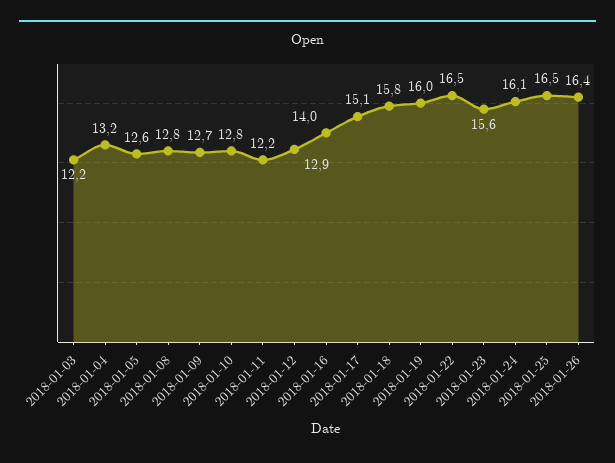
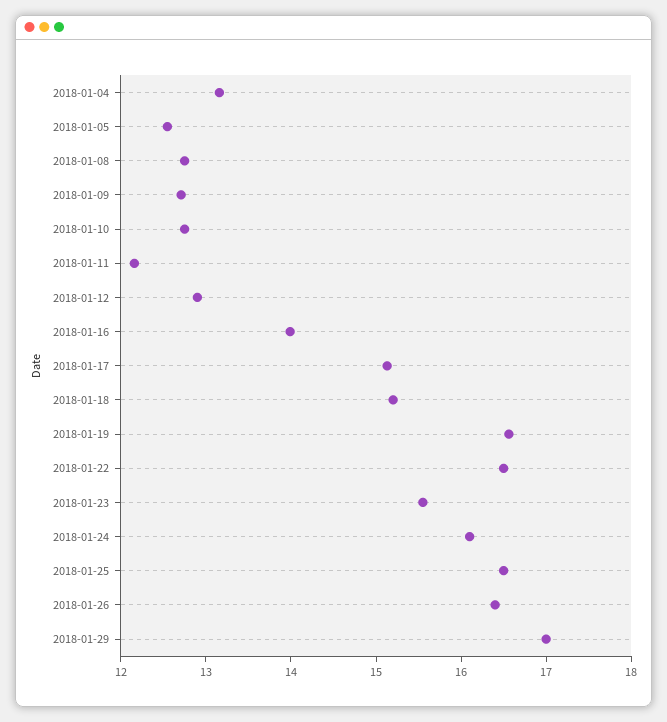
2018-01-03: 12.2 -> none
2018-01-18: 15.8 -> 15.2
2018-01-19: 16 -> 16.6
2018-01-29: none -> 17

